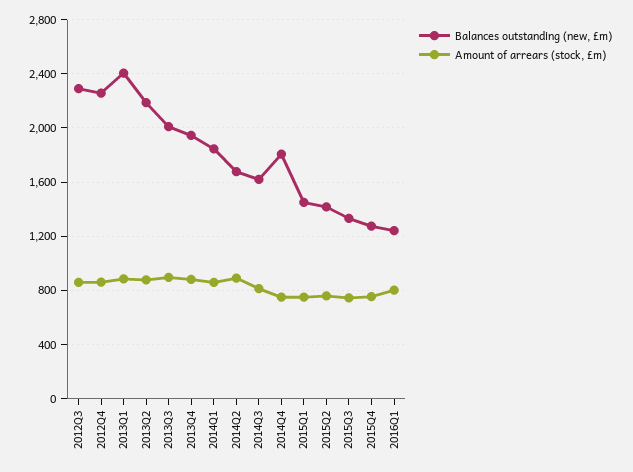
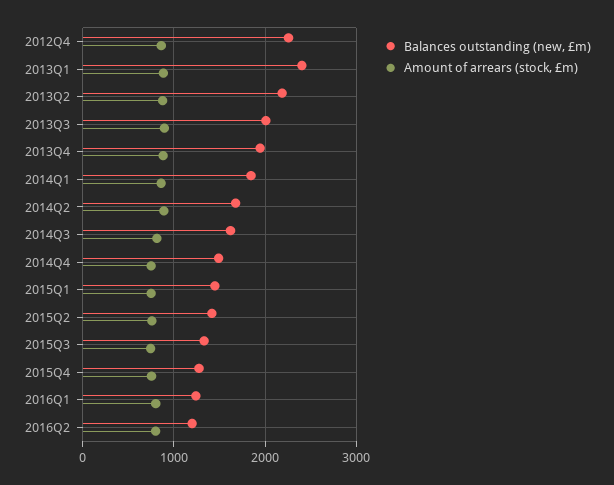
Balances outstanding (new, £m), 2012Q3: 2300 -> none
Amount of arrears (stock, £m), 2012Q3: 850 -> none
Balances outstanding (new, £m), 2014Q4: 1800 -> 1500
Balances outstanding (new, £m), 2016Q2: none -> 1200
Amount of arrears (stock, £m), 2016Q2: none -> 800

